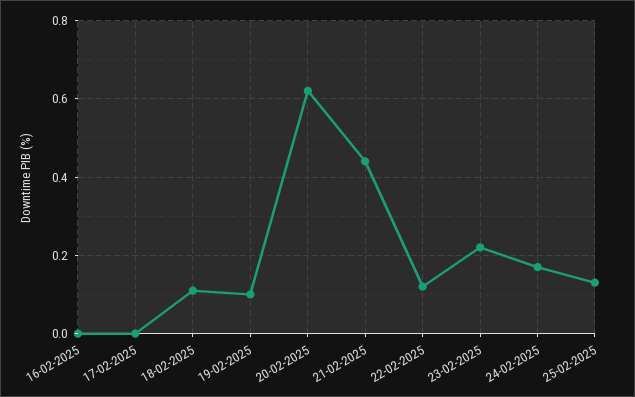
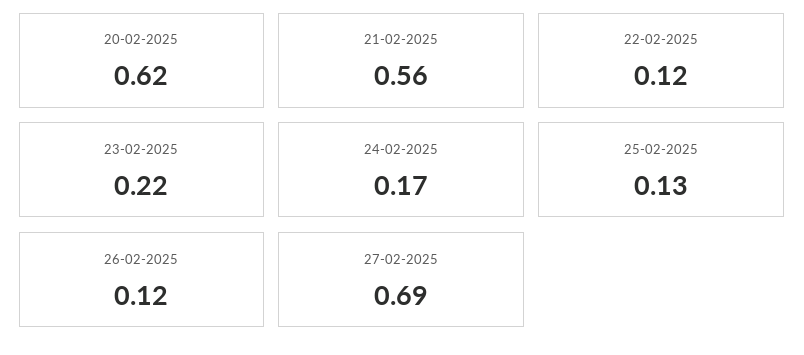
16-02-2025: 0 -> none
17-02-2025: 0 -> none
18-02-2025: 0.1 -> none
19-02-2025: 0.1 -> none
21-02-2025: 0.45 -> 0.56
26-02-2025: none -> 0.12
27-02-2025: none -> 0.69

